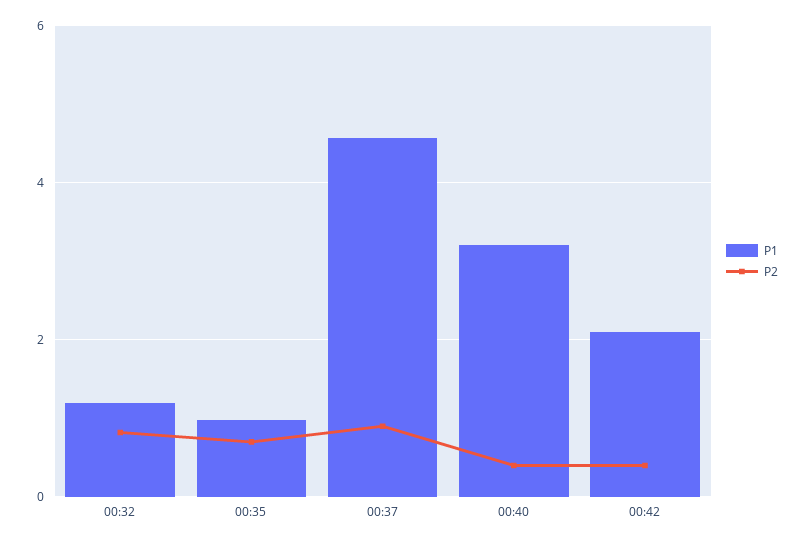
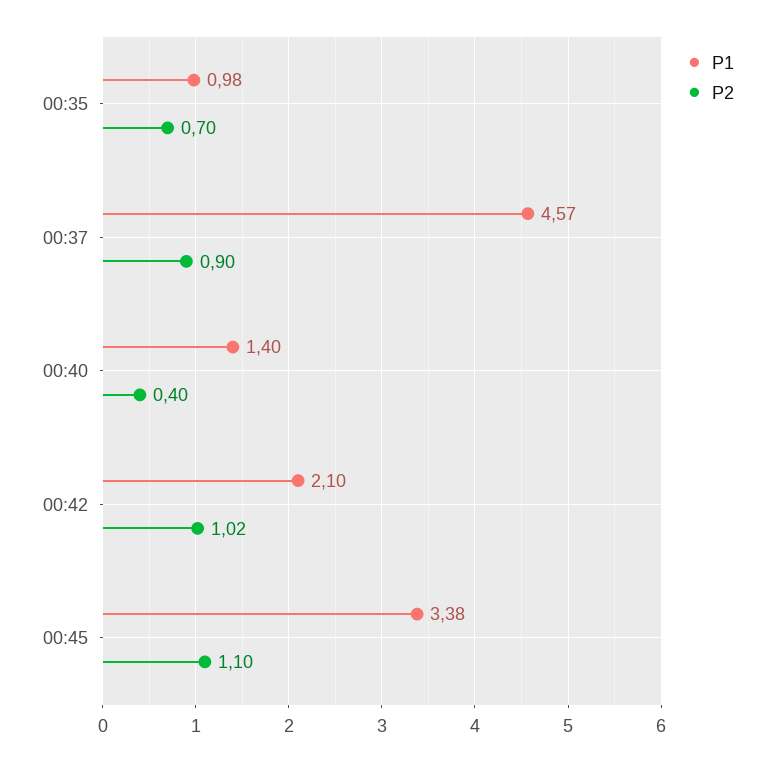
P1, 00:32: 1.2 -> none
P2, 00:32: 0.8 -> none
P1, 00:40: 3.2 -> 1.4
P2, 00:42: 0.4 -> 1.02
P1, 00:45: none -> 3.38
P2, 00:45: none -> 1.1

